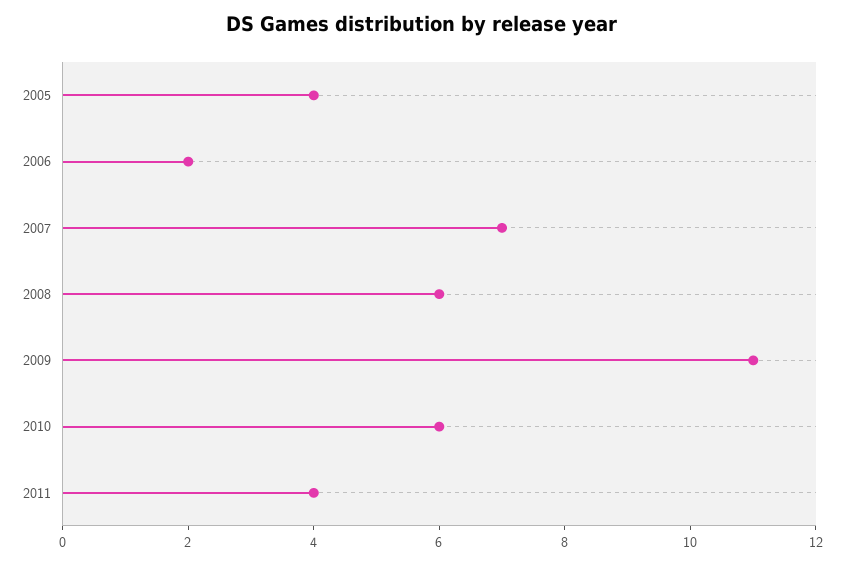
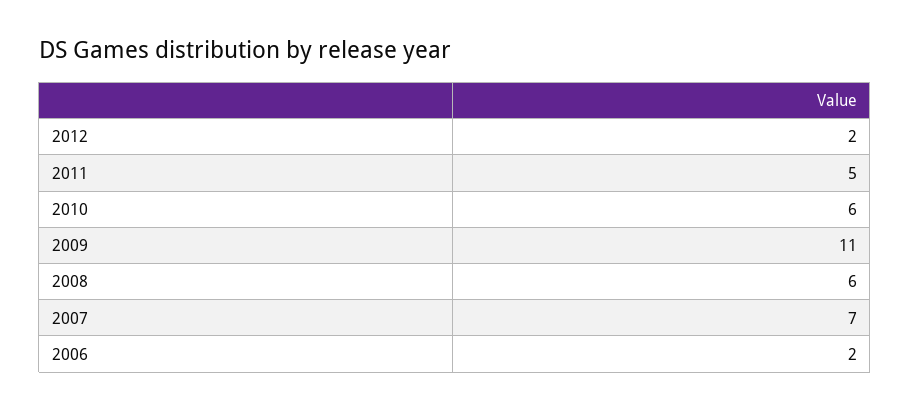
2005: 4 -> none
2011: 4 -> 5
2012: none -> 2

